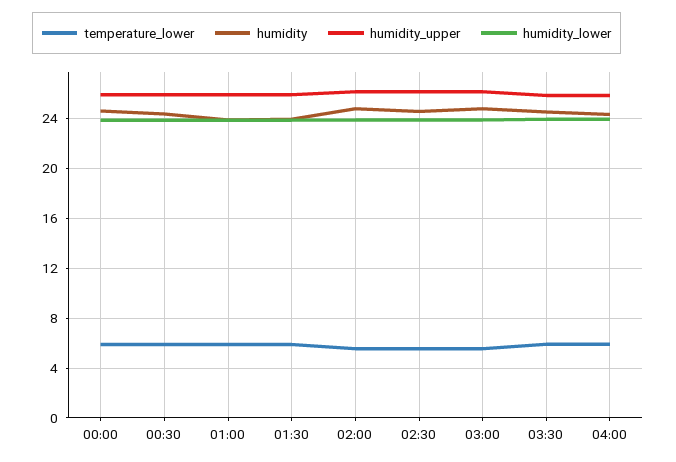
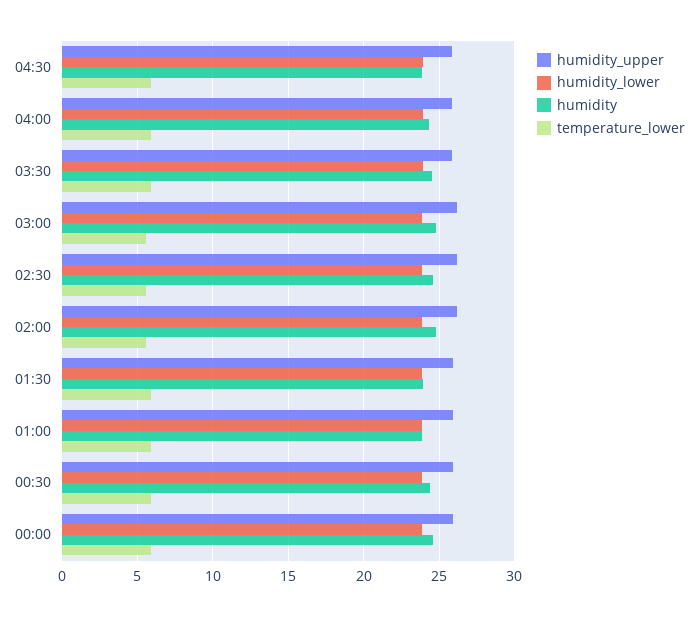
humidity_upper, 04:30: none -> 26
humidity_lower, 04:30: none -> 24
humidity, 04:30: none -> 24
temperature_lower, 04:30: none -> 6

